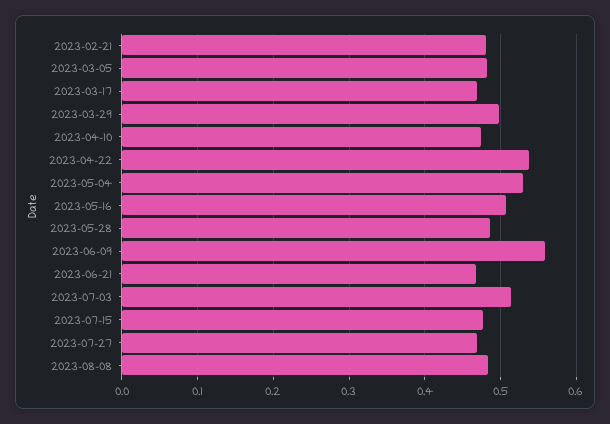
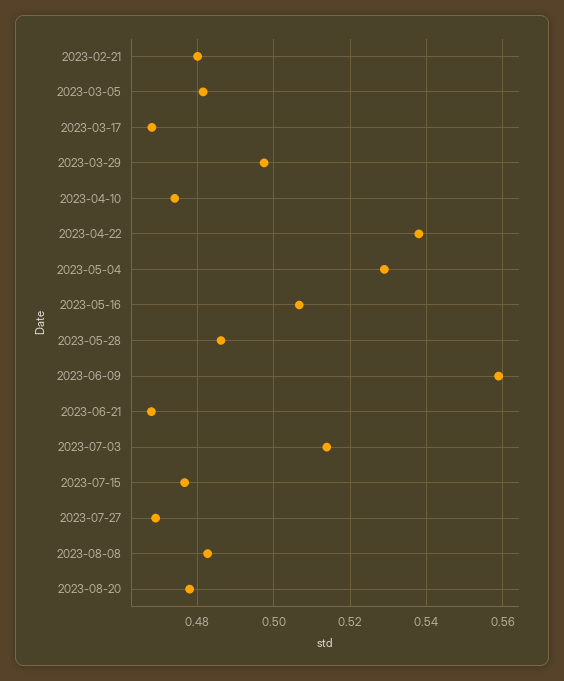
2023-08-20: none -> 0.478

